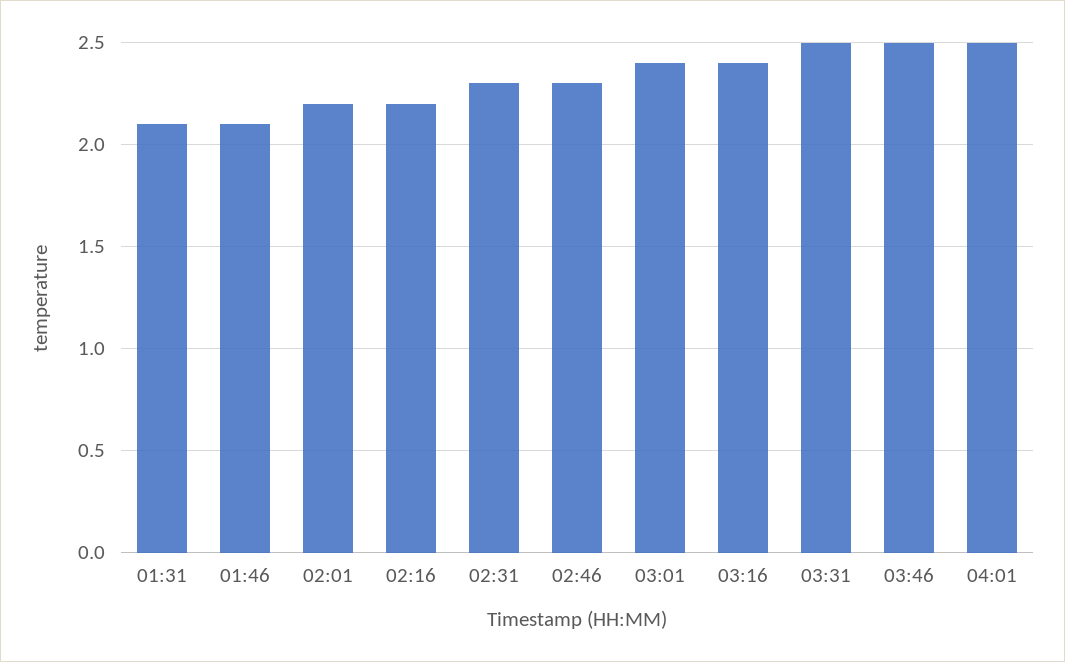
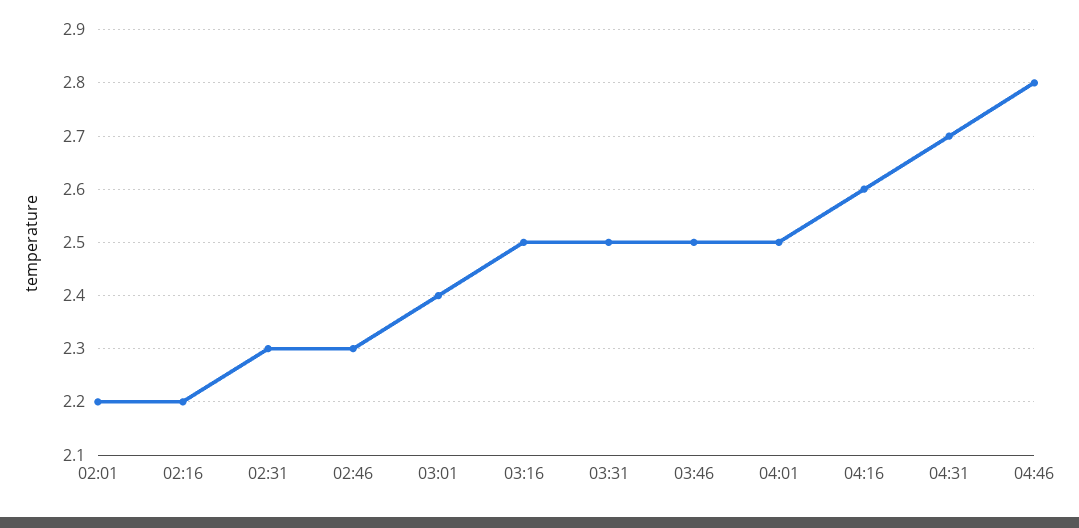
01:31: 2.1 -> none
01:46: 2.1 -> none
03:16: 2.4 -> 2.5
04:16: none -> 2.6
04:31: none -> 2.7
04:46: none -> 2.8

